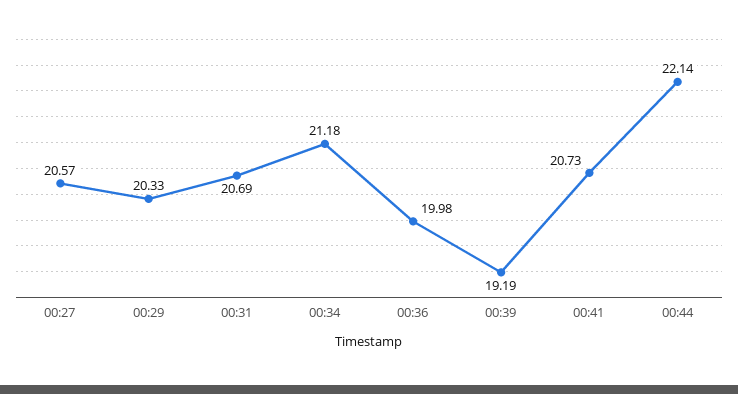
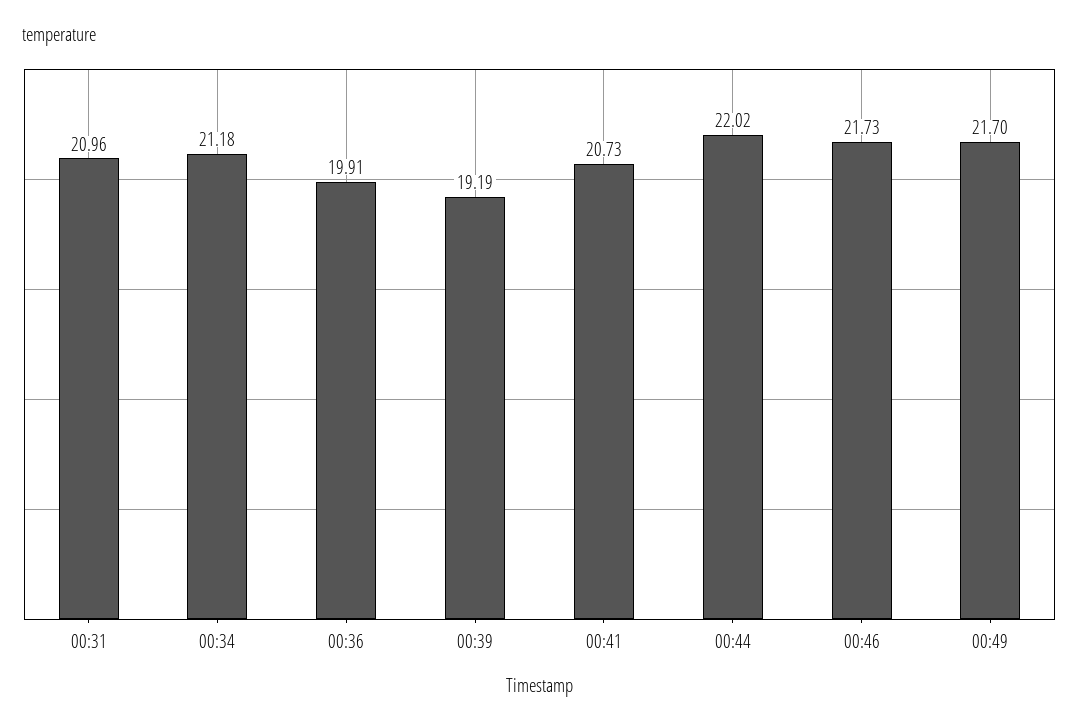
00:27: 20.57 -> none
00:29: 20.33 -> none
00:31: 20.69 -> 20.96
00:36: 19.98 -> 19.91
00:44: 22.14 -> 22.02
00:46: none -> 21.73
00:49: none -> 21.7

